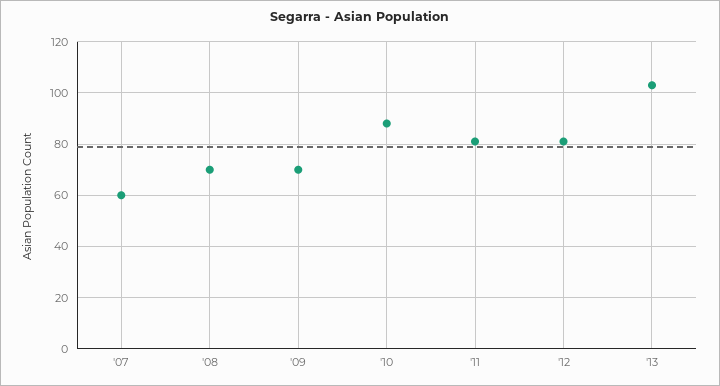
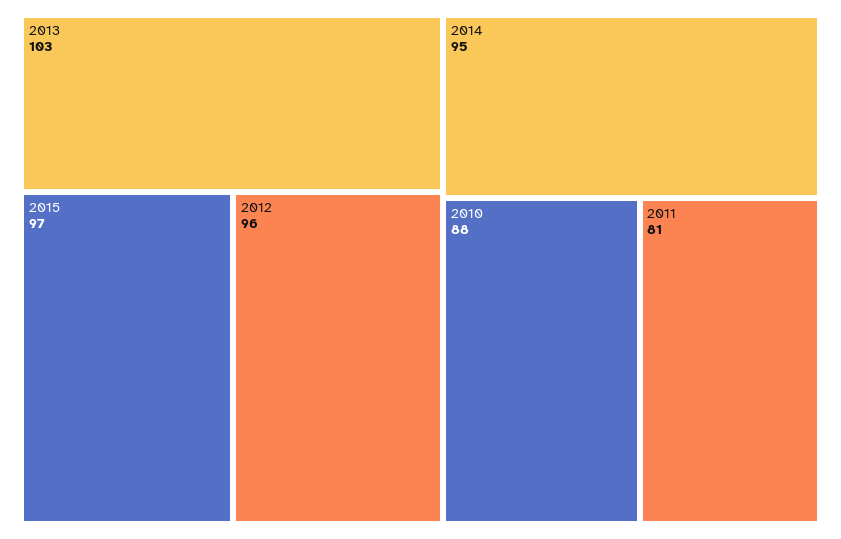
'07: 60 -> none
'08: 70 -> none
'09: 70 -> none
'12: 80 -> 96
2015: none -> 97
2014: none -> 95

